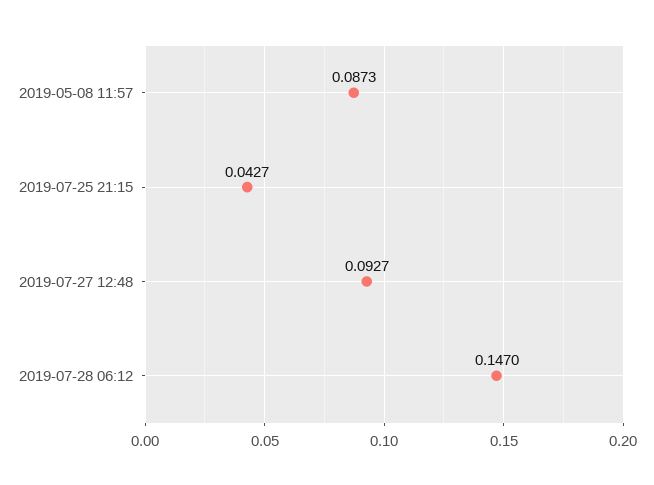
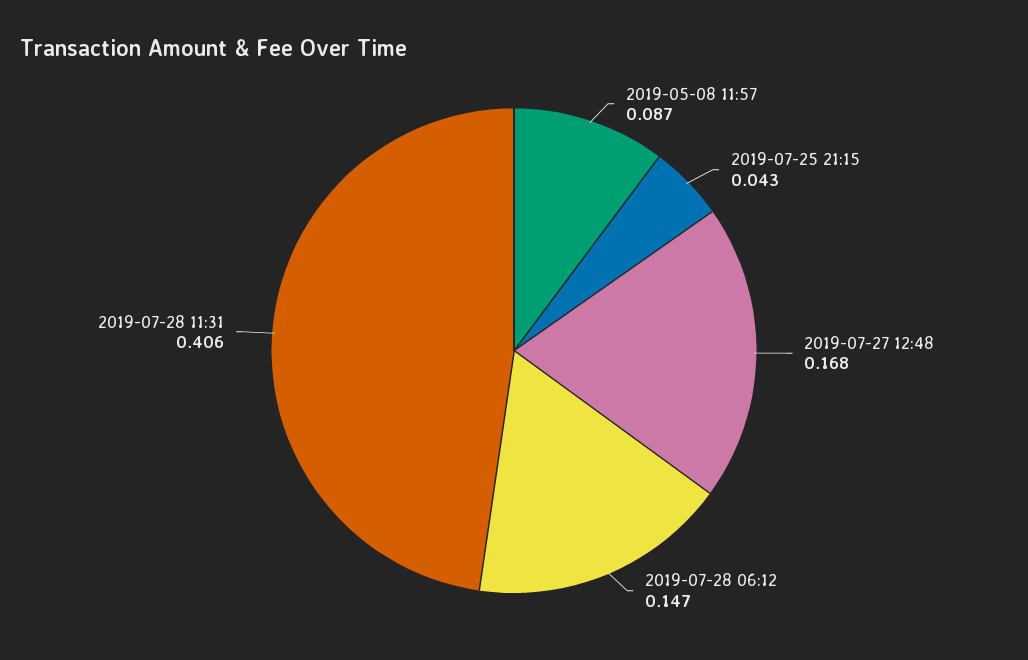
2019-07-27 12:48: 0.0927 -> 0.168
2019-07-28 11:31: none -> 0.406

